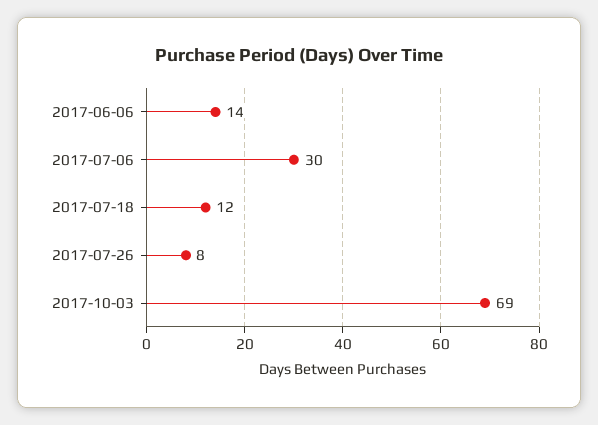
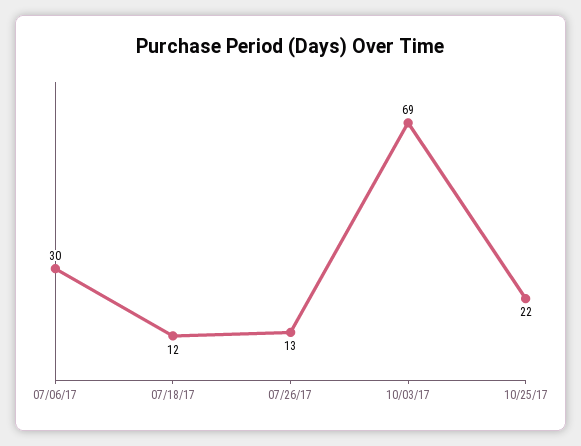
2017-06-06: 14 -> none
2017-07-26: 8 -> 13
10/25/17: none -> 22

